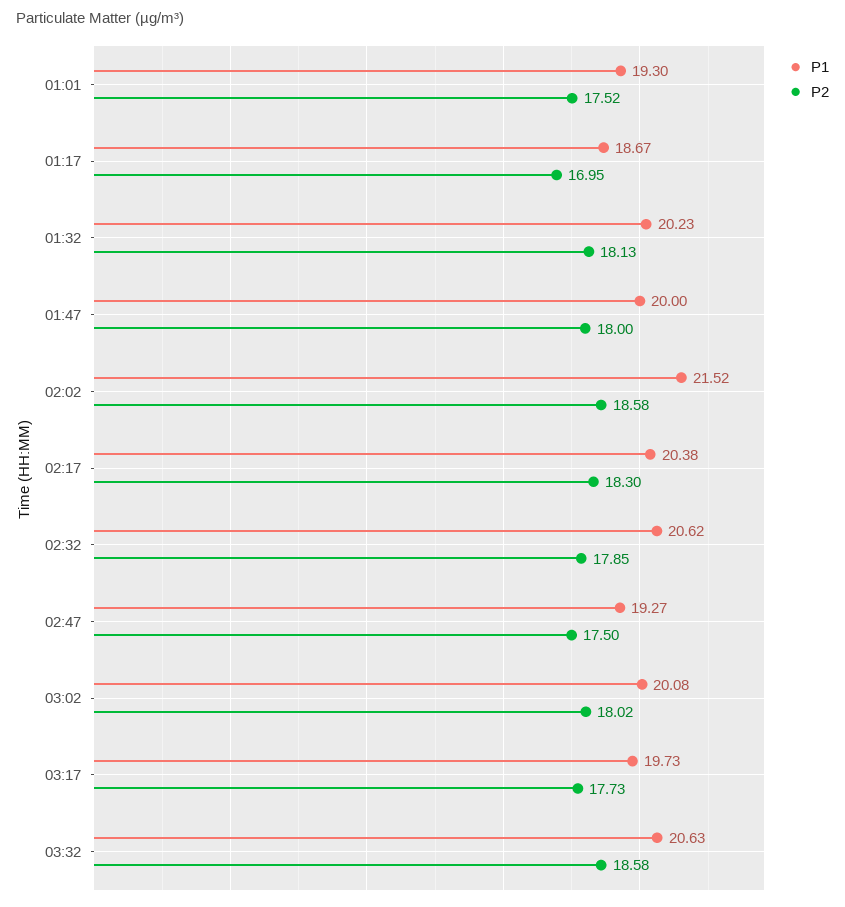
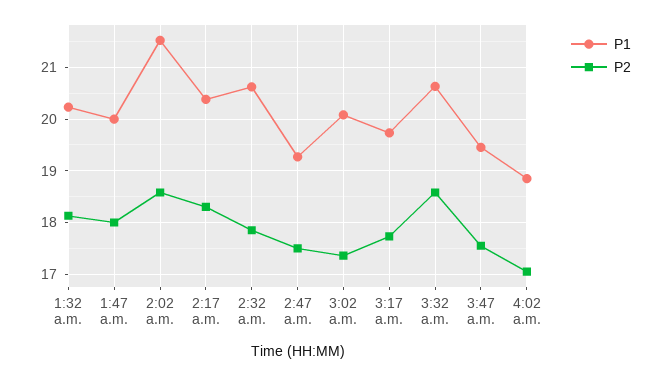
P1, 01:01: 19.3 -> none
P2, 01:01: 17.52 -> none
P1, 01:17: 18.67 -> none
P2, 01:17: 16.95 -> none
P2, 03:02: 18.02 -> 17.4
P1, 3:47 a.m.: none -> 19.4
P2, 3:47 a.m.: none -> 17.6
P1, 4:02 a.m.: none -> 18.8
P2, 4:02 a.m.: none -> 17

